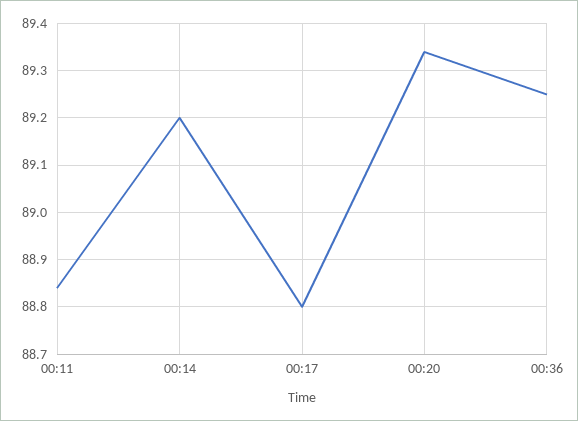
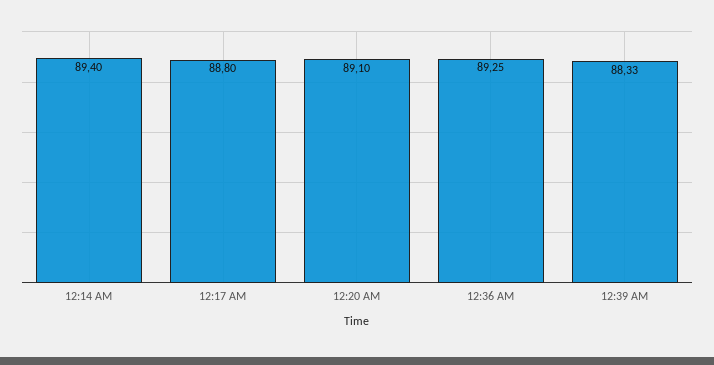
00:11: 88.85 -> none
00:14: 89.2 -> 89.4
00:20: 89.35 -> 89.1
12:39 AM: none -> 88.33

